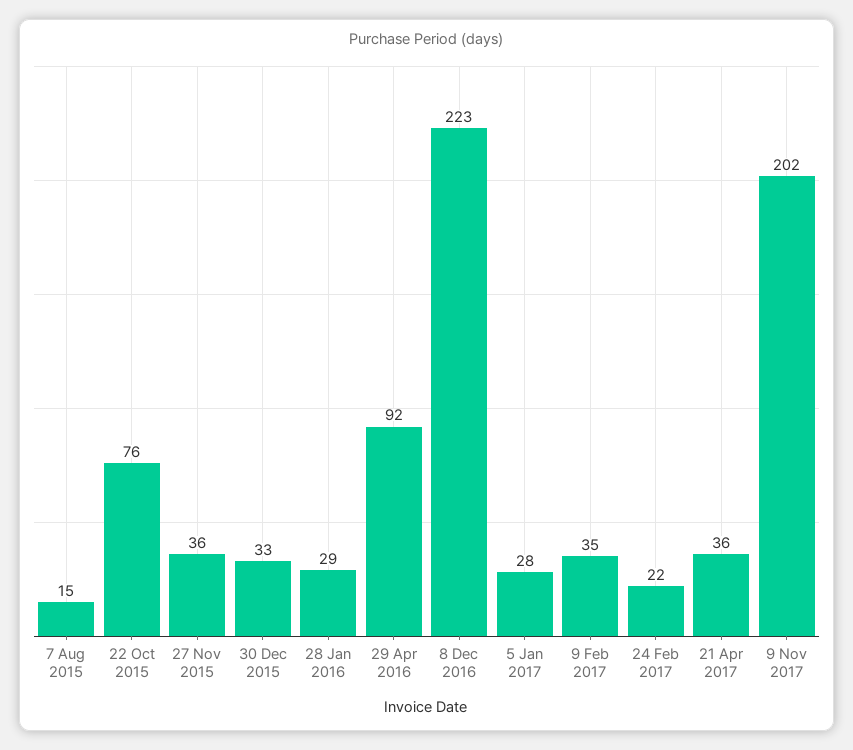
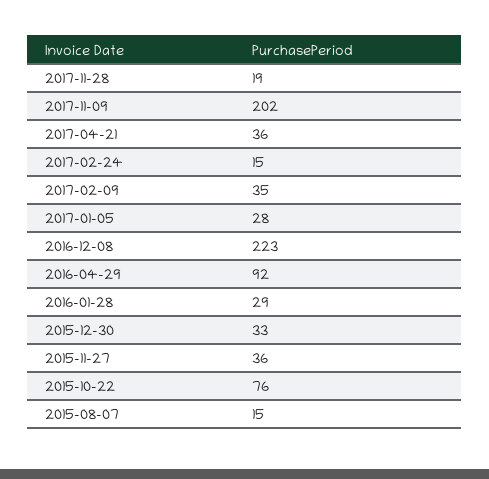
24 Feb 2017: 22 -> 15
2017-11-28: none -> 19

